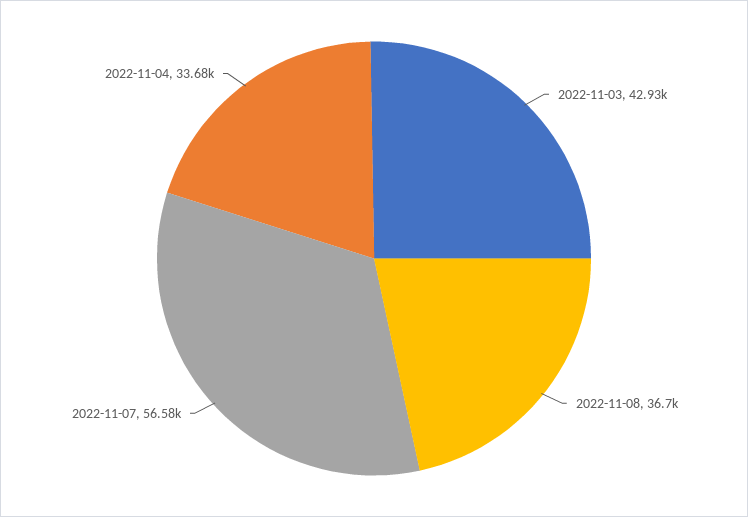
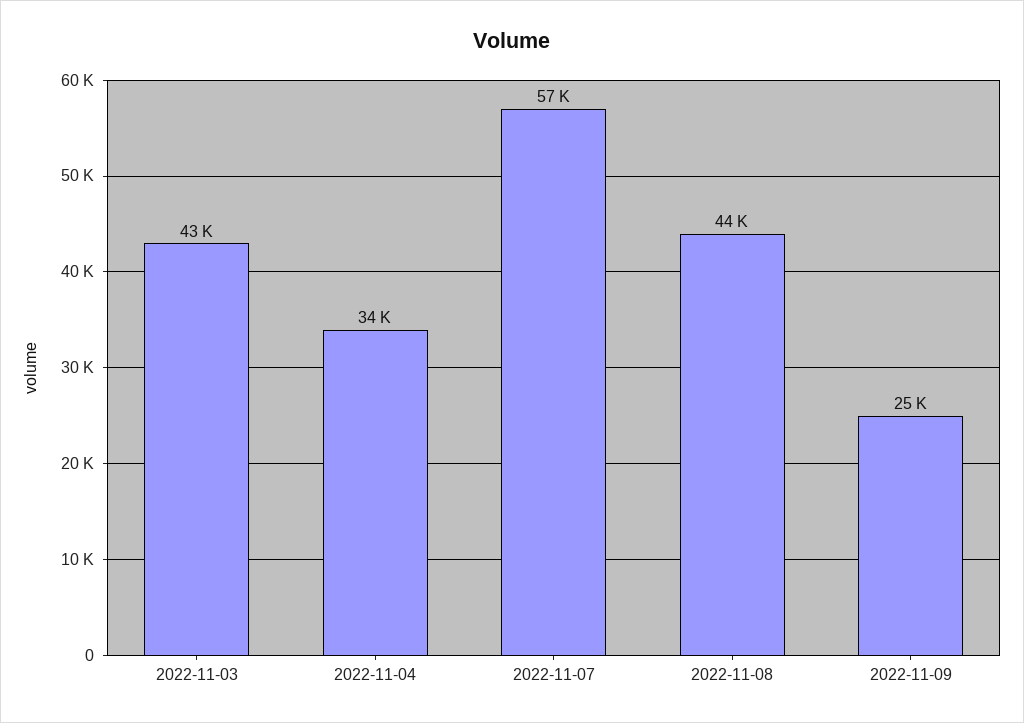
2022-11-08: 36700 -> 44000
2022-11-09: none -> 25000

